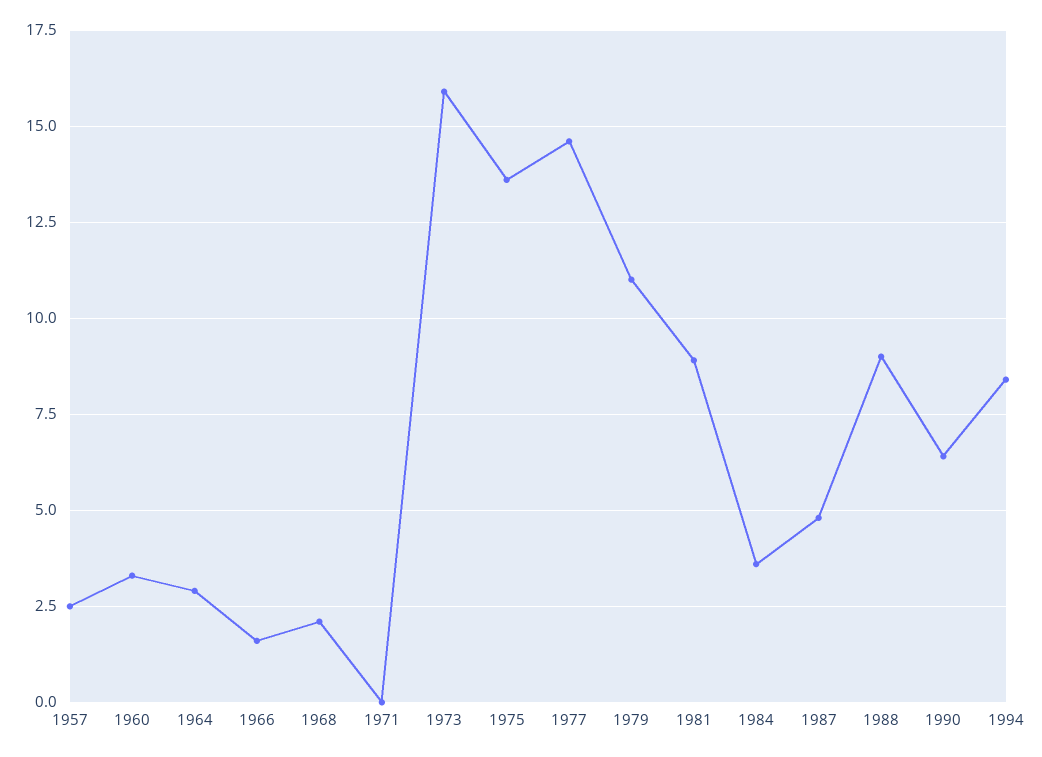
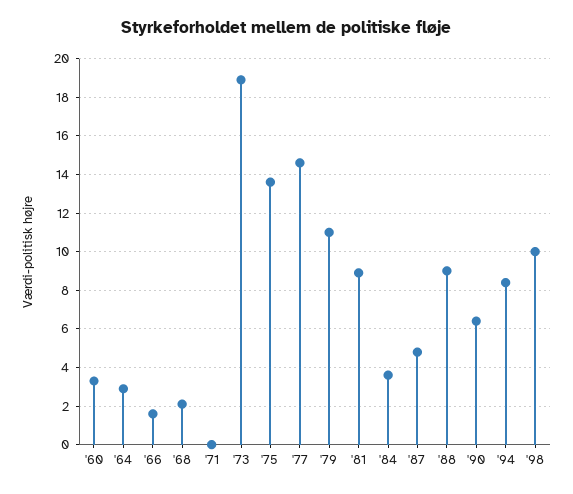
1957: 2.5 -> none
1973: 16 -> 19
'98: none -> 10

